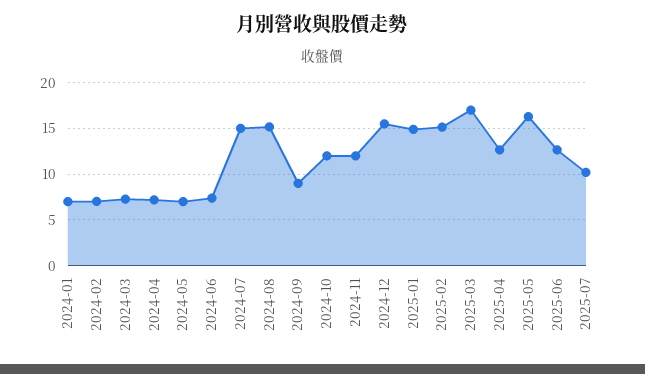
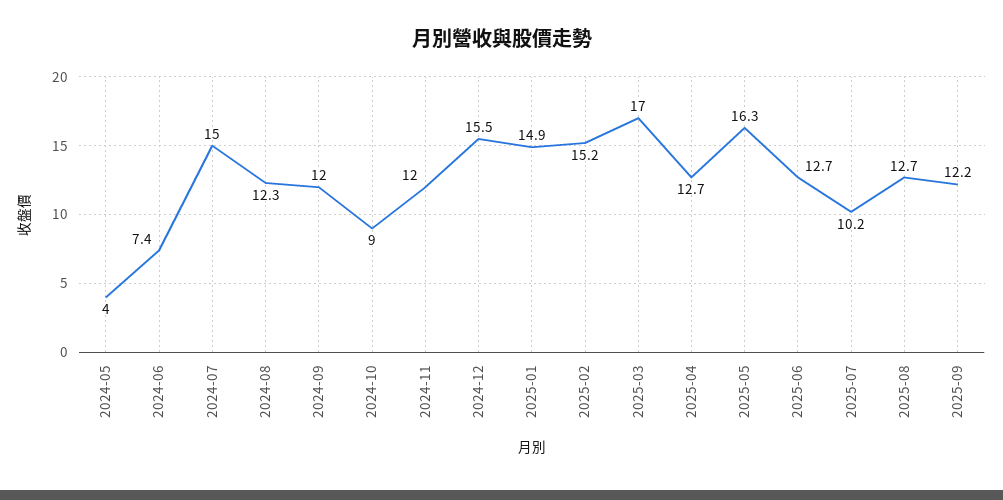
2024-01: 7 -> none
2024-02: 7 -> none
2024-03: 7 -> none
2024-04: 7 -> none
2024-05: 7 -> 4
2024-08: 15 -> 12.3
2024-09: 9 -> 12
2024-10: 12 -> 9
2025-08: none -> 12.7
2025-09: none -> 12.2

